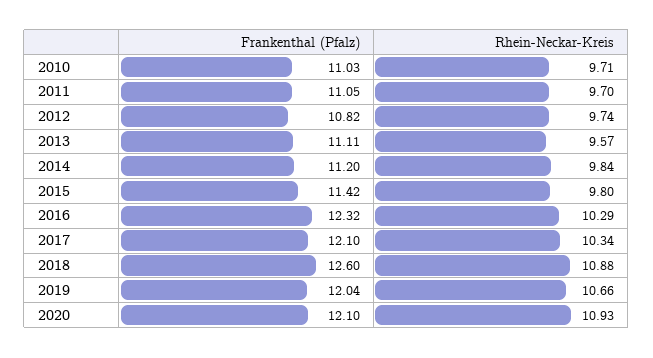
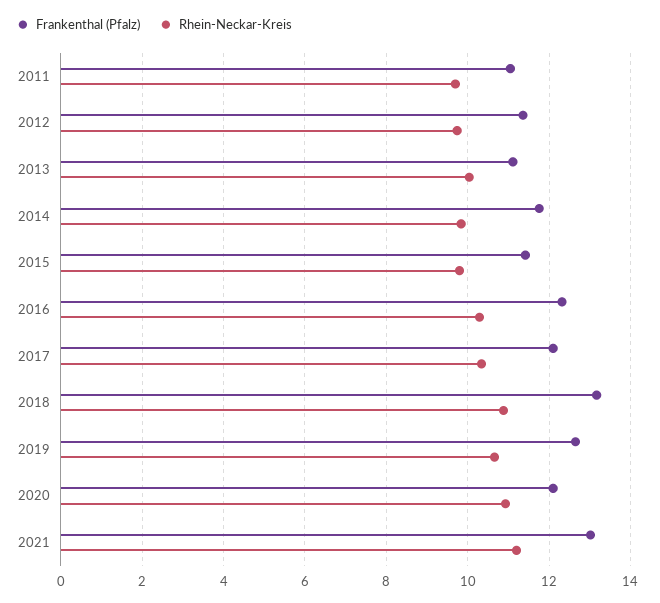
Frankenthal (Pfalz), 2010: 11.03 -> none
Rhein-Neckar-Kreis, 2010: 9.71 -> none
Frankenthal (Pfalz), 2012: 10.82 -> 11.4
Rhein-Neckar-Kreis, 2013: 9.57 -> 10
Frankenthal (Pfalz), 2014: 11.2 -> 11.8
Frankenthal (Pfalz), 2018: 12.6 -> 13.2
Frankenthal (Pfalz), 2019: 12.04 -> 12.6
Frankenthal (Pfalz), 2021: none -> 13
Rhein-Neckar-Kreis, 2021: none -> 11.2

